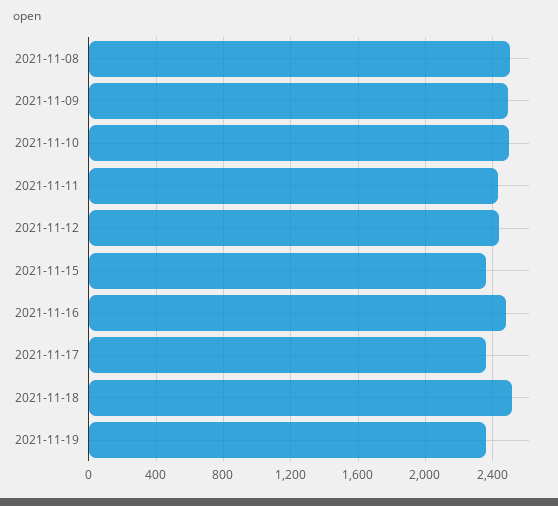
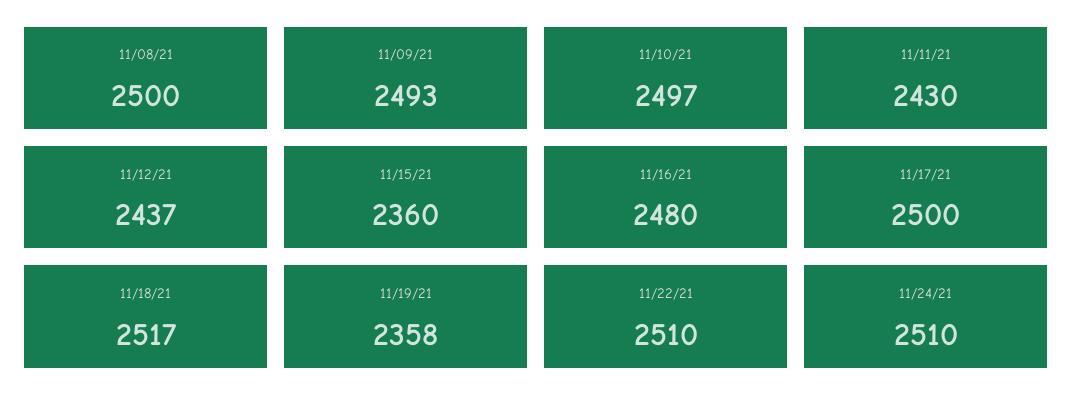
2021-11-17: 2350 -> 2500
11/22/21: none -> 2510
11/24/21: none -> 2510

